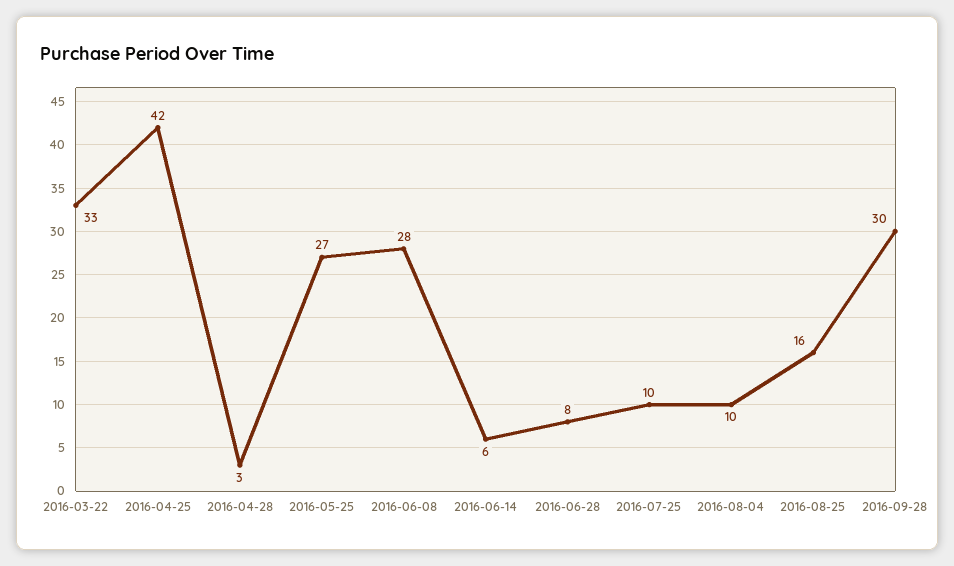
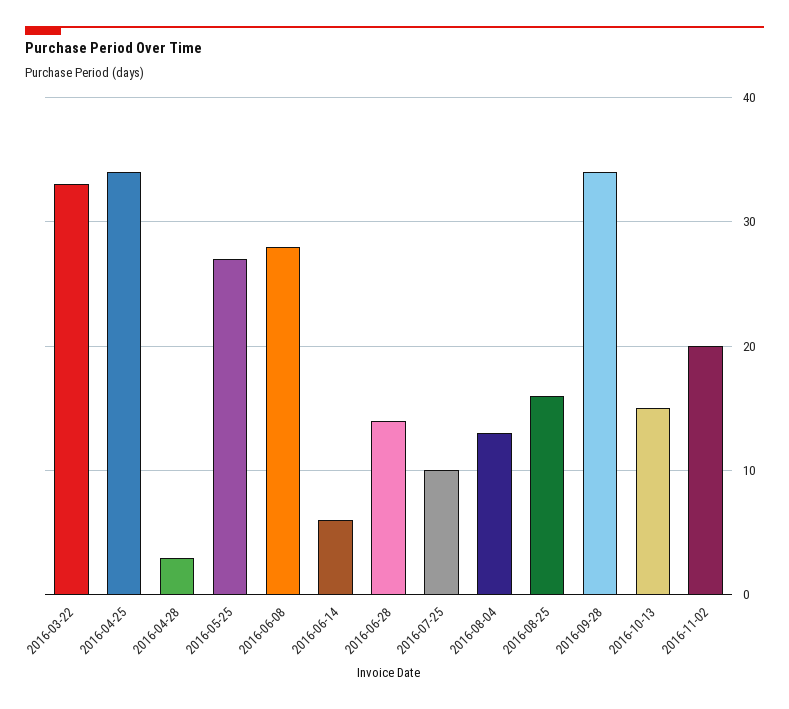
2016-04-25: 42 -> 34
2016-06-28: 8 -> 14
2016-08-04: 10 -> 13
2016-09-28: 30 -> 34
2016-10-13: none -> 15
2016-11-02: none -> 20

